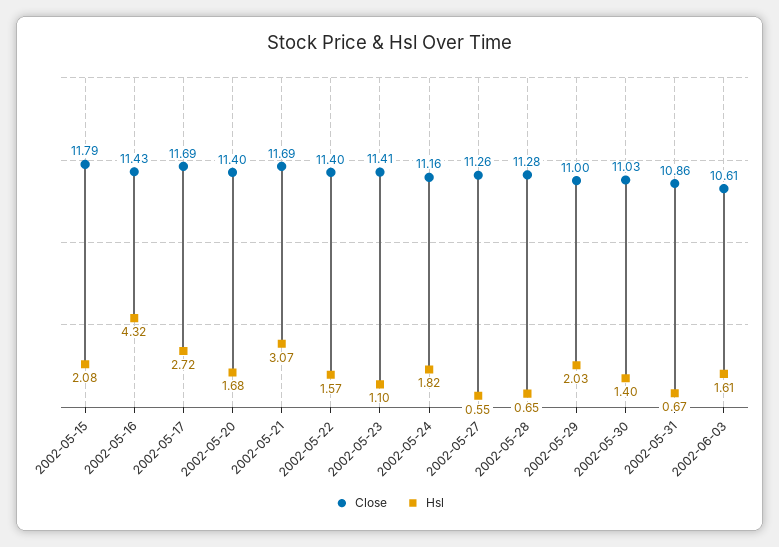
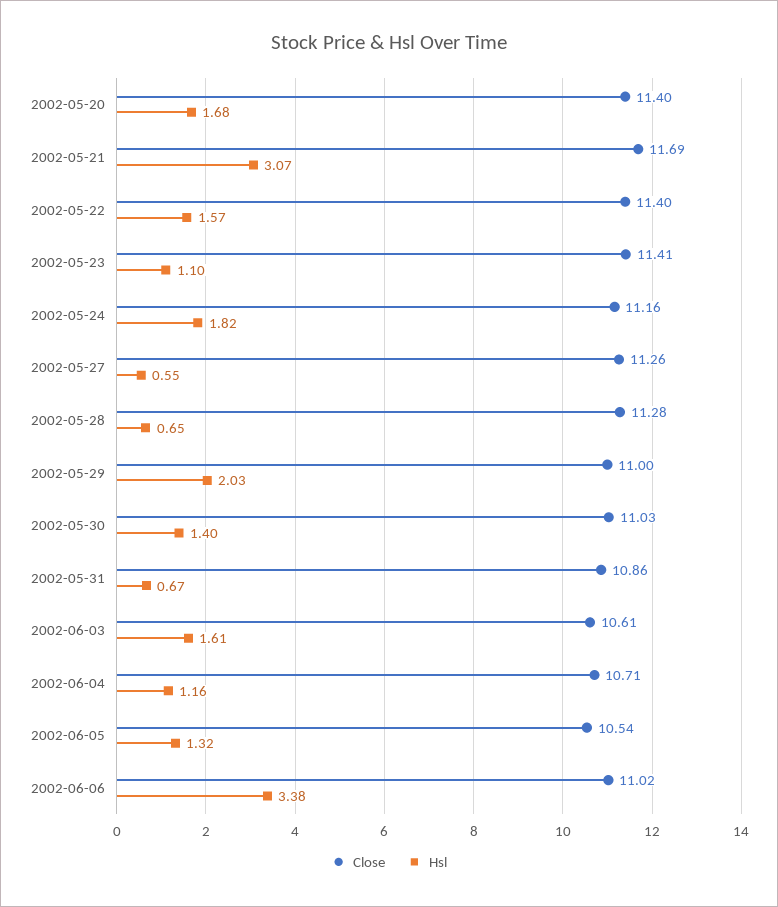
Close, 2002-05-15: 11.79 -> none
Hsl, 2002-05-15: 2.08 -> none
Close, 2002-05-16: 11.43 -> none
Hsl, 2002-05-16: 4.32 -> none
Close, 2002-05-17: 11.69 -> none
Hsl, 2002-05-17: 2.72 -> none
Close, 2002-06-04: none -> 10.71
Hsl, 2002-06-04: none -> 1.16
Close, 2002-06-05: none -> 10.54
Hsl, 2002-06-05: none -> 1.32
Close, 2002-06-06: none -> 11.02
Hsl, 2002-06-06: none -> 3.38

